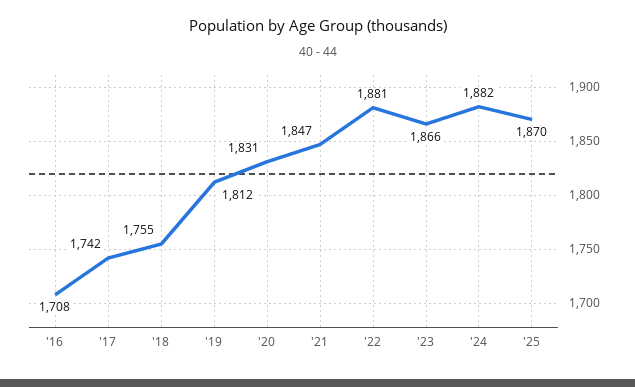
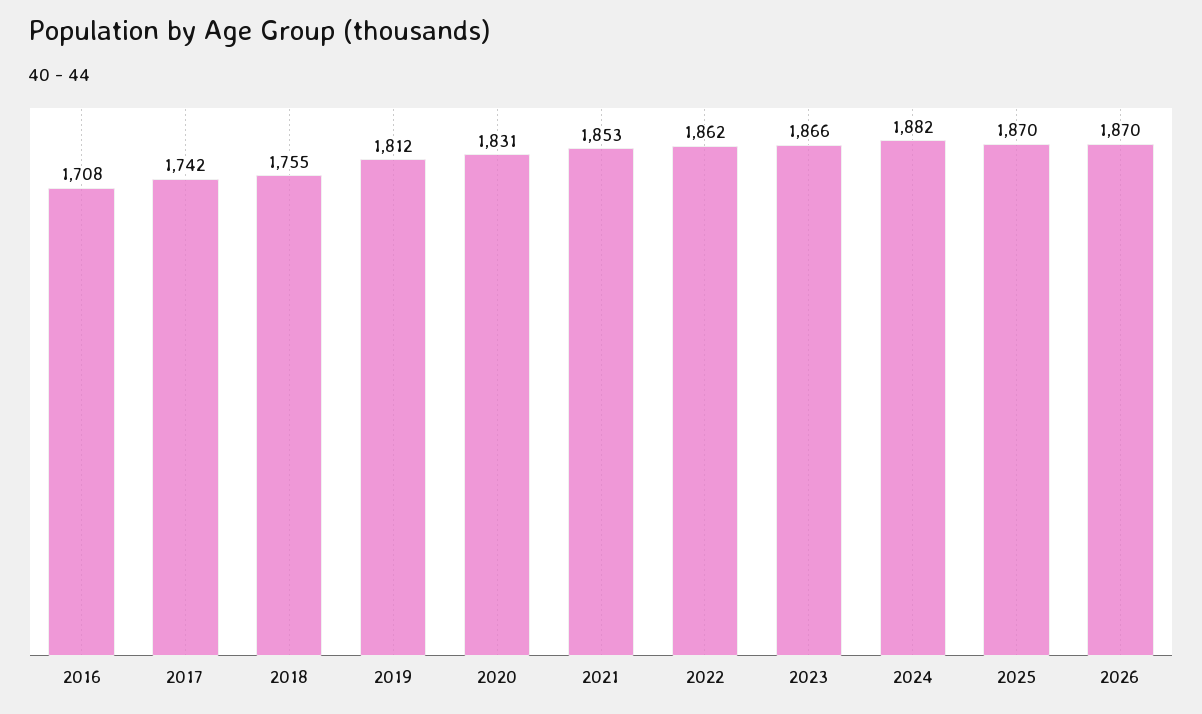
'21: 1847 -> 1853
'22: 1881 -> 1862
2026: none -> 1870

